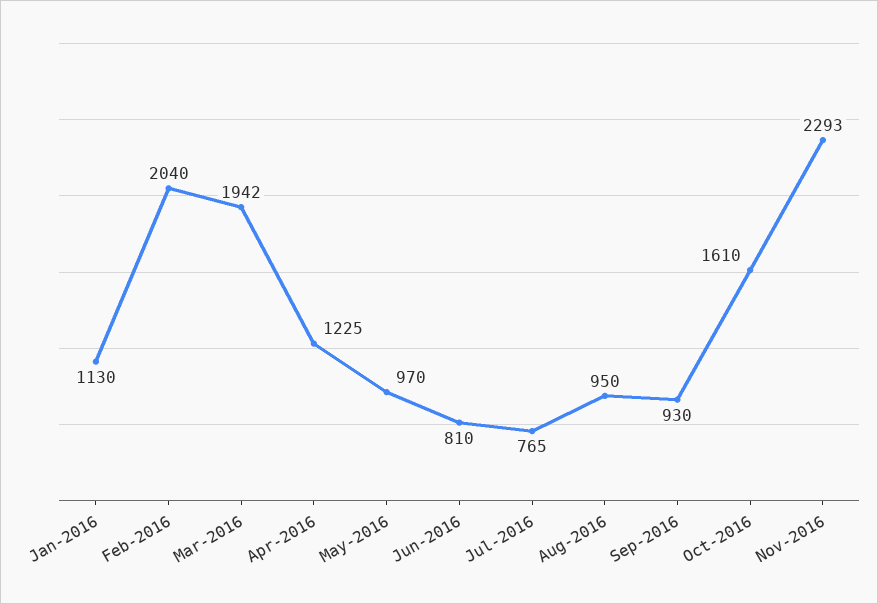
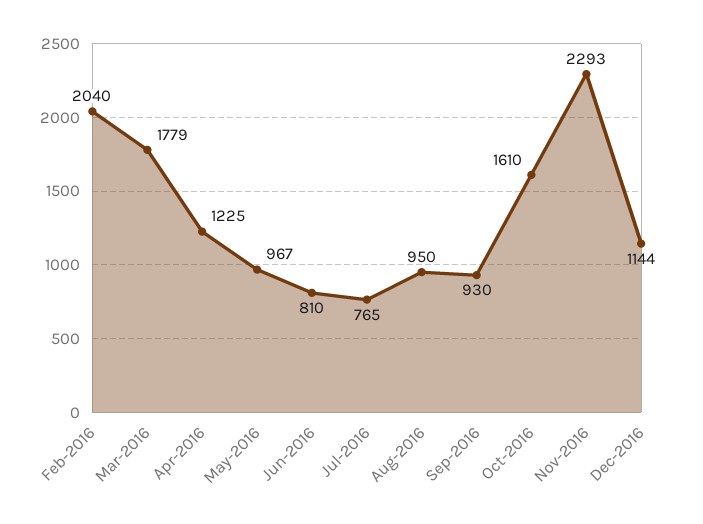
Jan-2016: 1130 -> none
Mar-2016: 1942 -> 1779
May-2016: 970 -> 967
Dec-2016: none -> 1144

